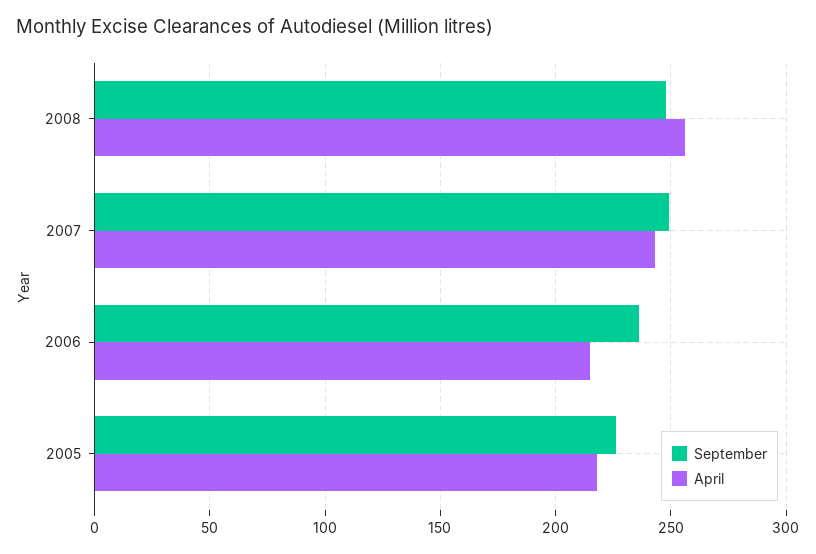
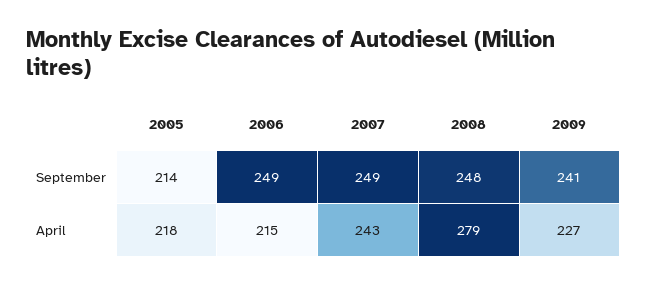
April, 2008: 255 -> 279
September, 2006: 235 -> 249
September, 2005: 225 -> 214
September, 2009: none -> 241
April, 2009: none -> 227

